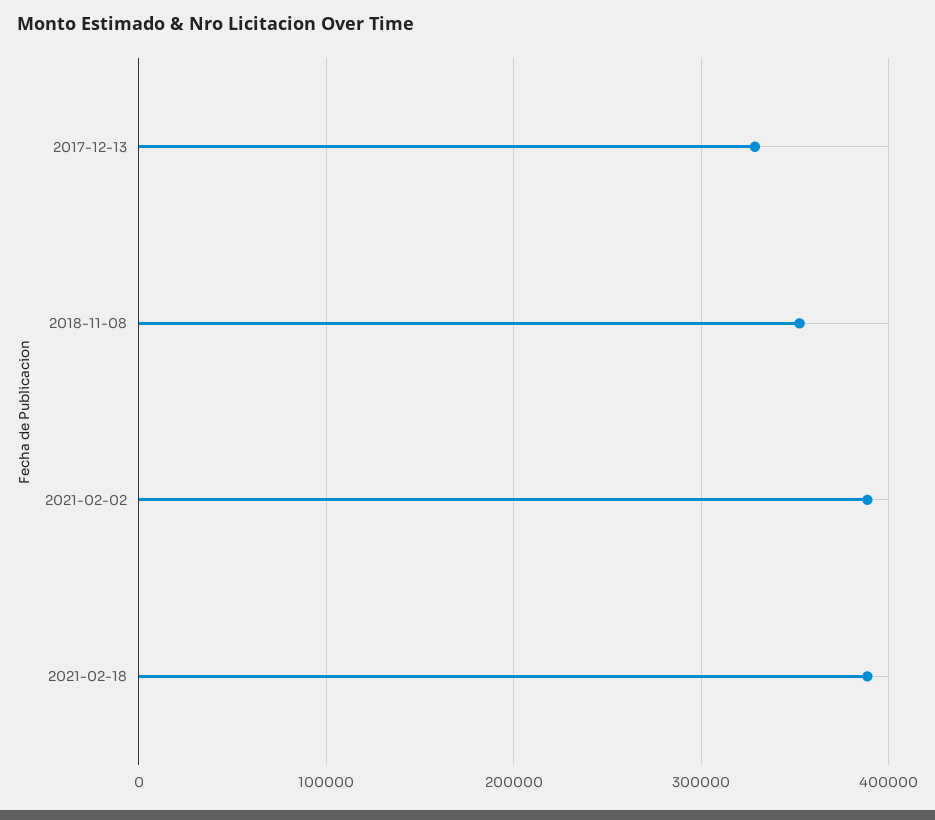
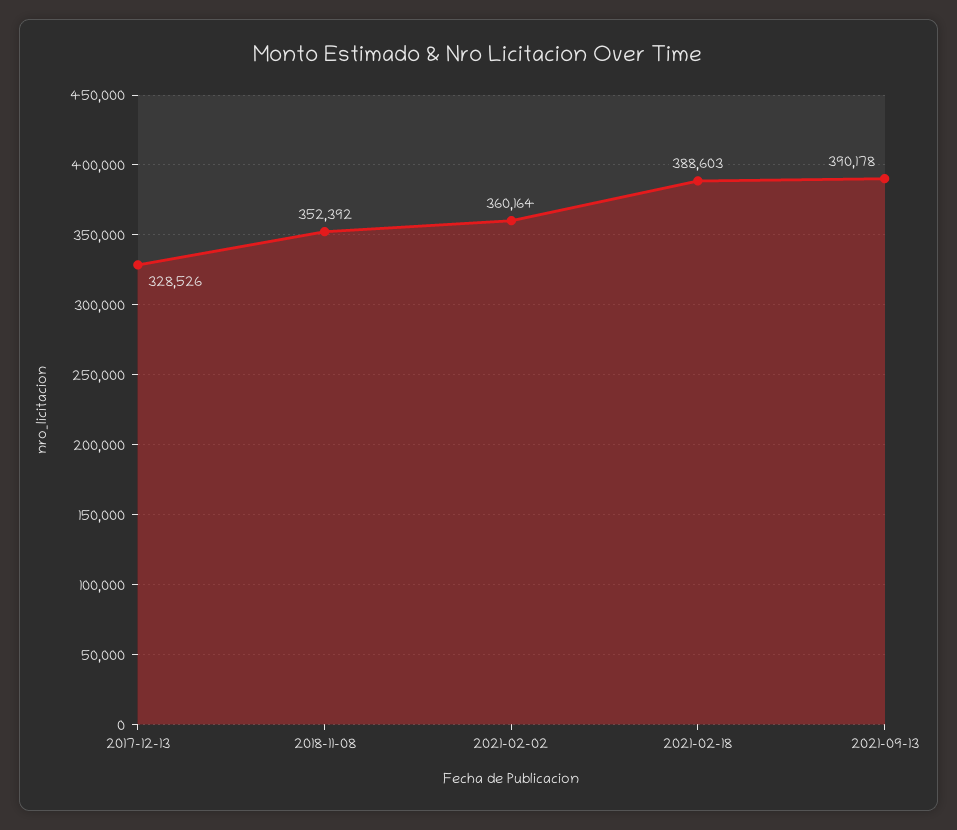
2021-02-02: 390000 -> 360164
2021-09-13: none -> 390178

